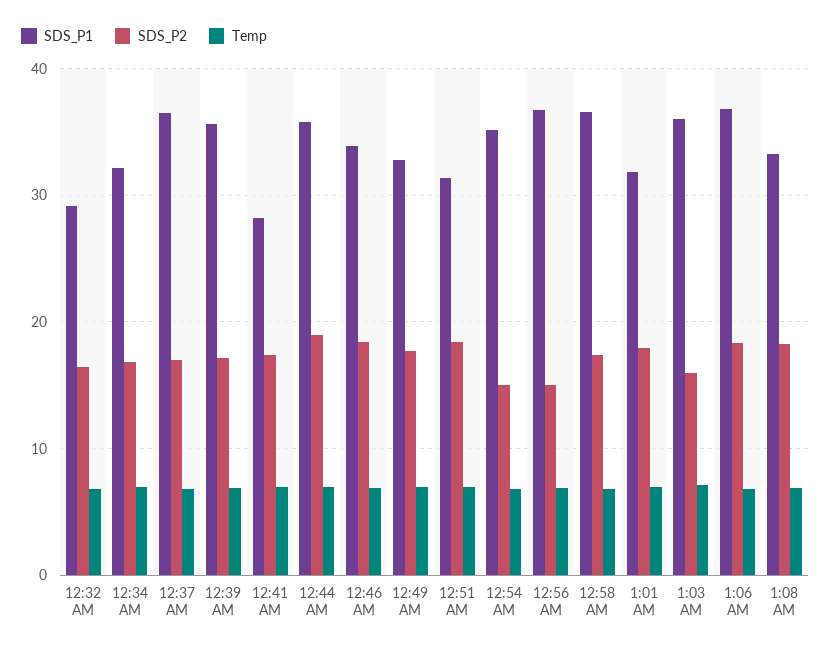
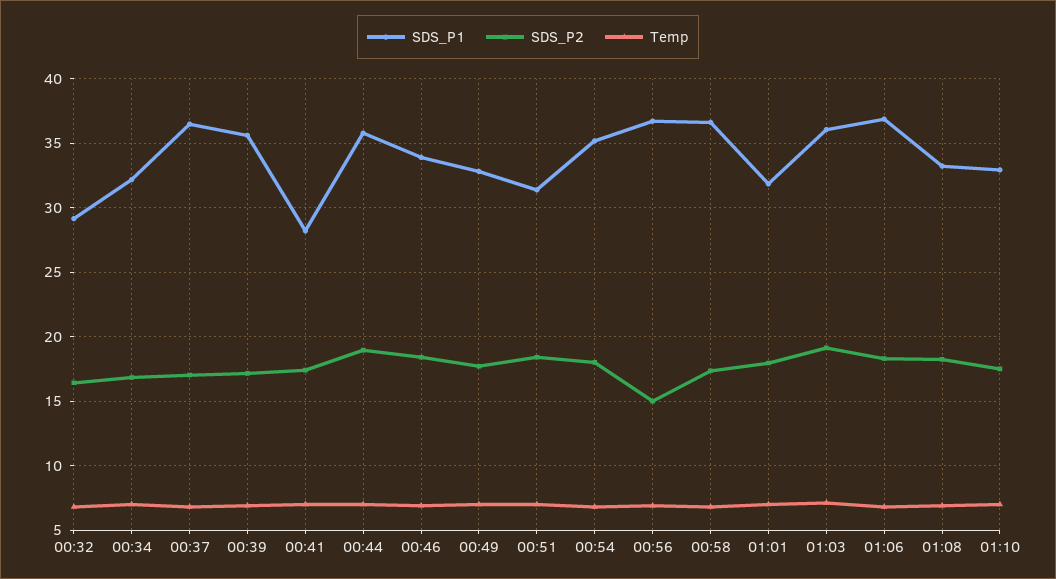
SDS_P2, 12:54 AM: 15 -> 18
SDS_P2, 1:03 AM: 16 -> 19
SDS_P1, 01:10: none -> 33
SDS_P2, 01:10: none -> 17.5
Temp, 01:10: none -> 7

